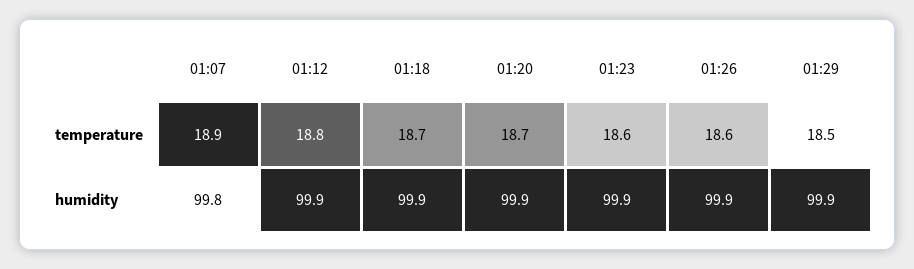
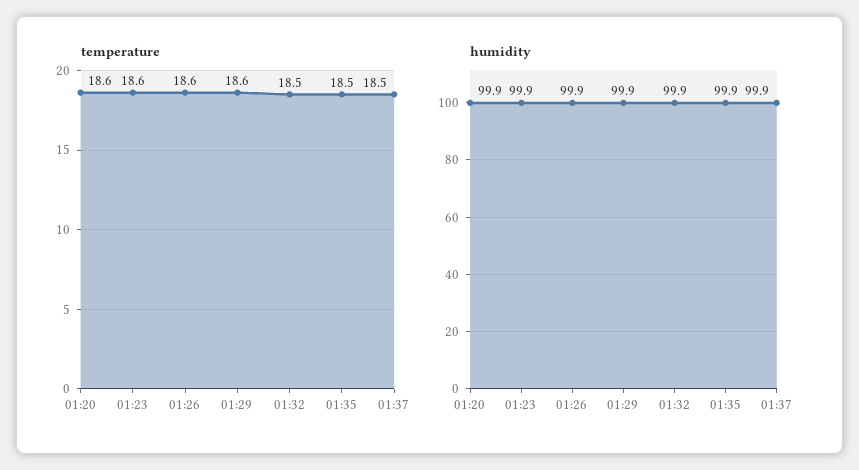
temperature, 01:07: 18.9 -> none
temperature, 01:12: 18.8 -> none
temperature, 01:18: 18.7 -> none
temperature, 01:20: 18.7 -> 18.6
temperature, 01:29: 18.5 -> 18.6
humidity, 01:07: 99.8 -> none
humidity, 01:12: 99.9 -> none
humidity, 01:18: 99.9 -> none
temperature, 01:32: none -> 18.5
temperature, 01:35: none -> 18.5
temperature, 01:37: none -> 18.5
humidity, 01:32: none -> 99.9
humidity, 01:35: none -> 99.9
humidity, 01:37: none -> 99.9

